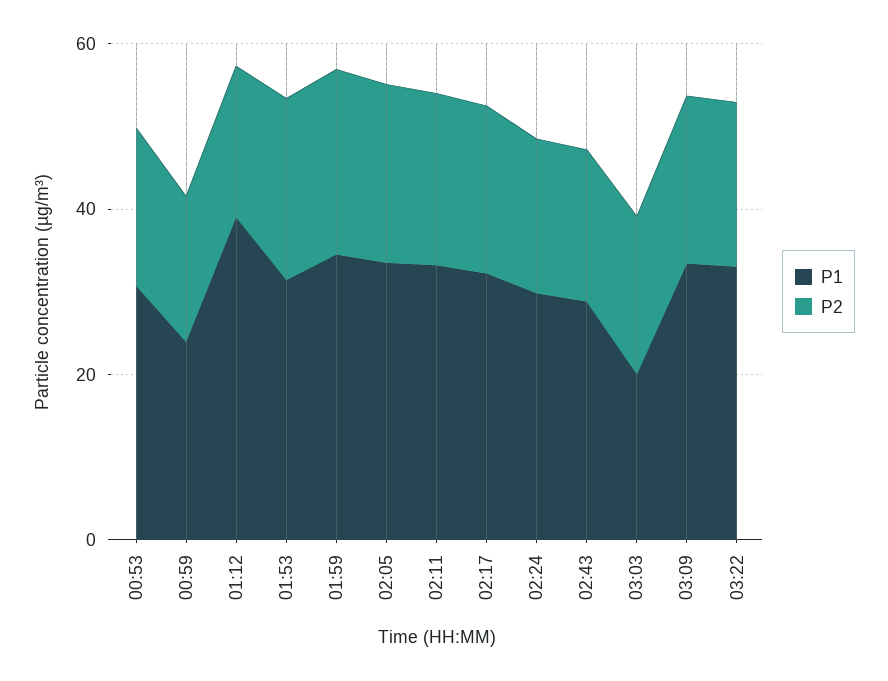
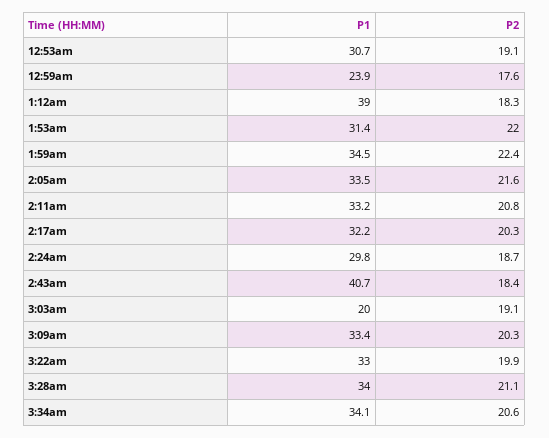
P1, 02:43: 30 -> 40.7
P1, 3:28am: none -> 34
P2, 3:28am: none -> 21.1
P1, 3:34am: none -> 34.1
P2, 3:34am: none -> 20.6

